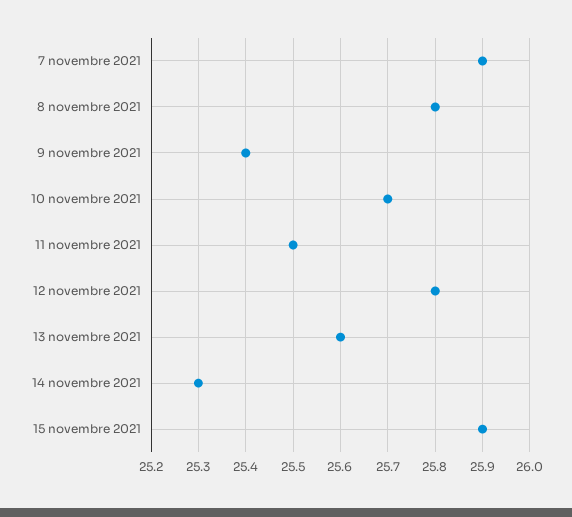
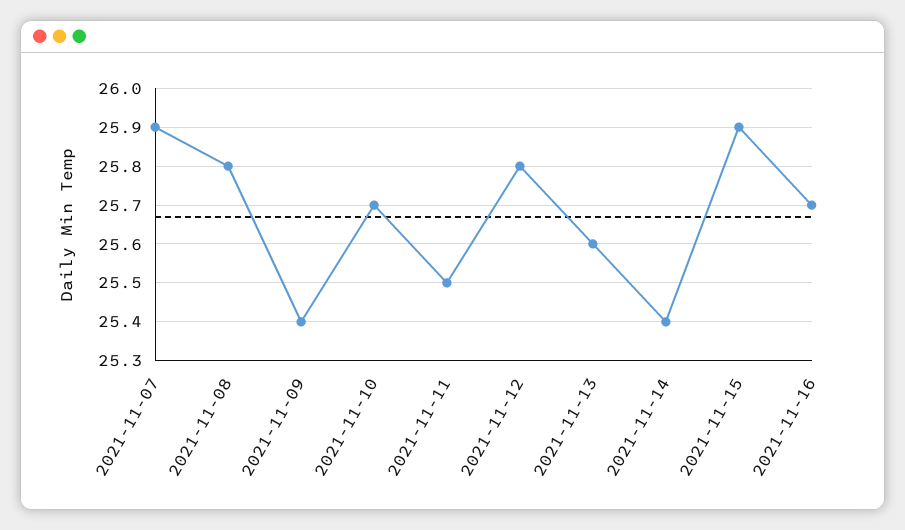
14 novembre 2021: 25.3 -> 25.4
2021-11-16: none -> 25.7

